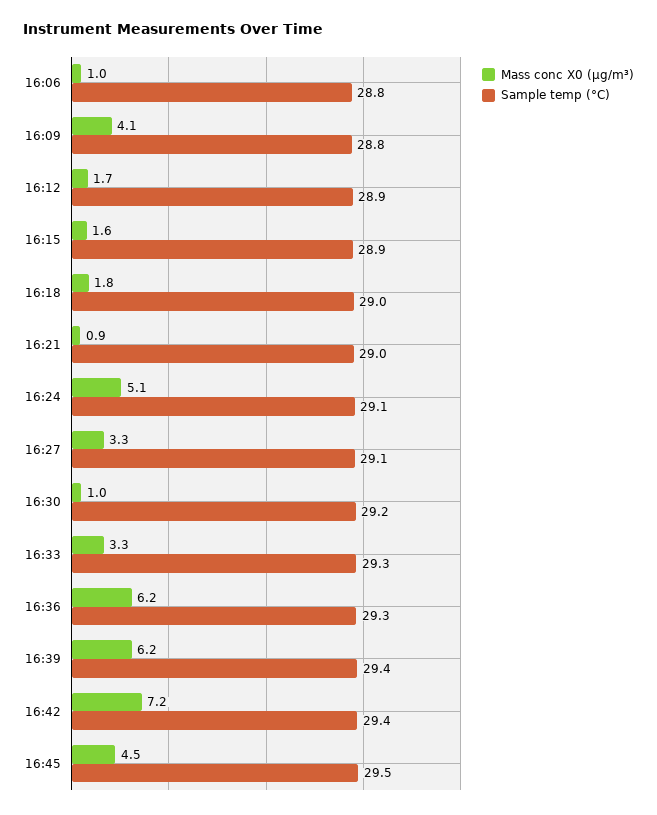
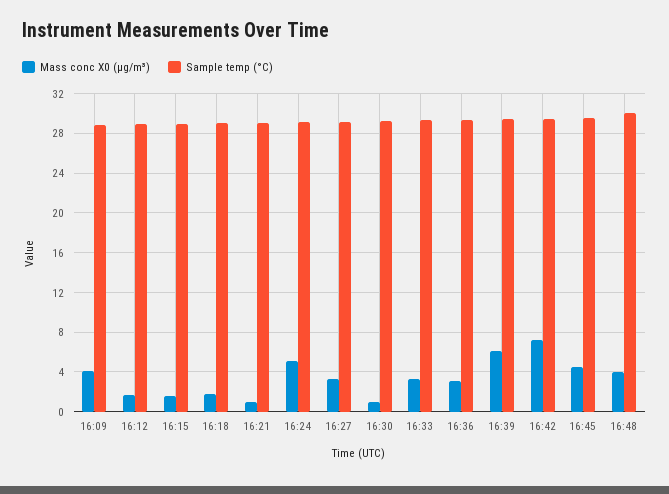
Mass conc X0 (μg/m³), 16:06: 1 -> none
Sample temp (°C), 16:06: 28.8 -> none
Mass conc X0 (μg/m³), 16:36: 6.2 -> 3
Mass conc X0 (μg/m³), 16:48: none -> 4
Sample temp (°C), 16:48: none -> 30

